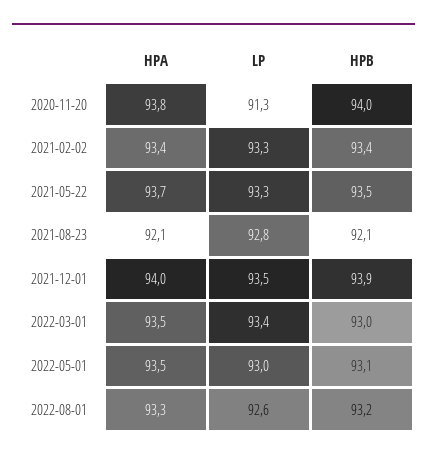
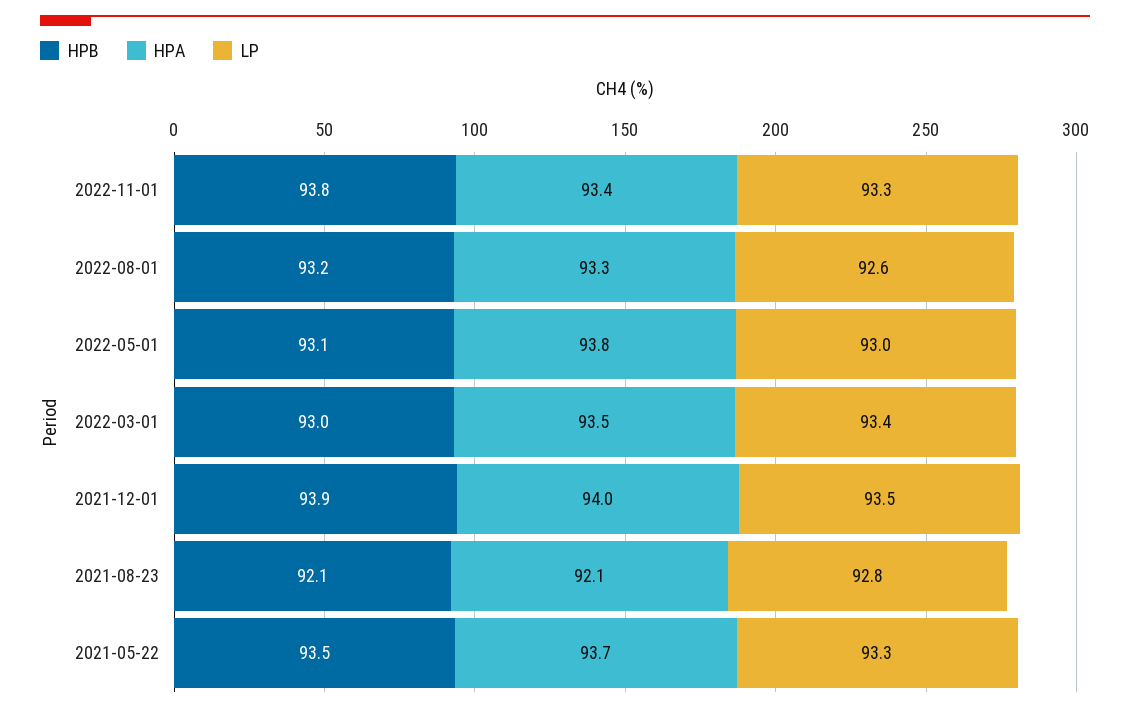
HPA, 2020-11-20: 93.8 -> none
LP, 2020-11-20: 91.3 -> none
HPB, 2020-11-20: 94 -> none
HPA, 2021-02-02: 93.4 -> none
LP, 2021-02-02: 93.3 -> none
HPB, 2021-02-02: 93.4 -> none
HPA, 2022-05-01: 93.5 -> 93.8
HPB, 2022-11-01: none -> 93.8
HPA, 2022-11-01: none -> 93.4
LP, 2022-11-01: none -> 93.3

